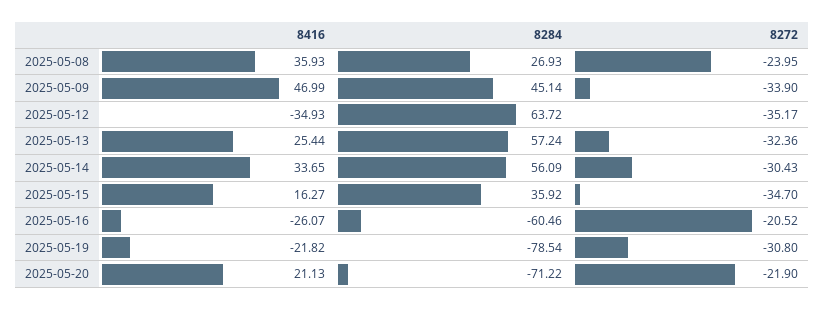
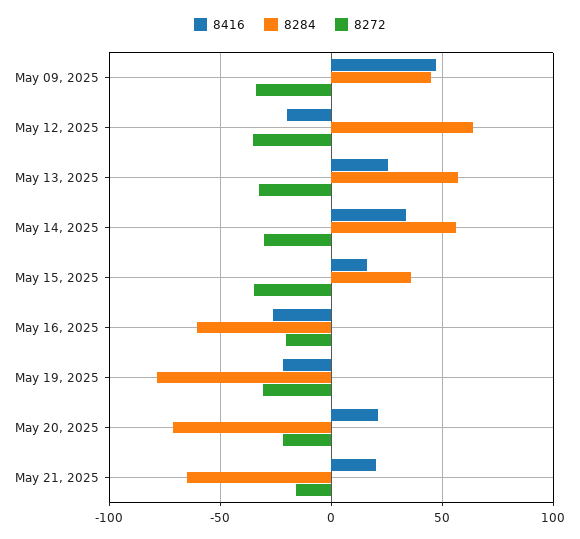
8416, 2025-05-08: 35.93 -> none
8284, 2025-05-08: 26.93 -> none
8272, 2025-05-08: -23.95 -> none
8416, 2025-05-12: -34.93 -> -20
8416, May 21, 2025: none -> 20
8284, May 21, 2025: none -> -65
8272, May 21, 2025: none -> -15

